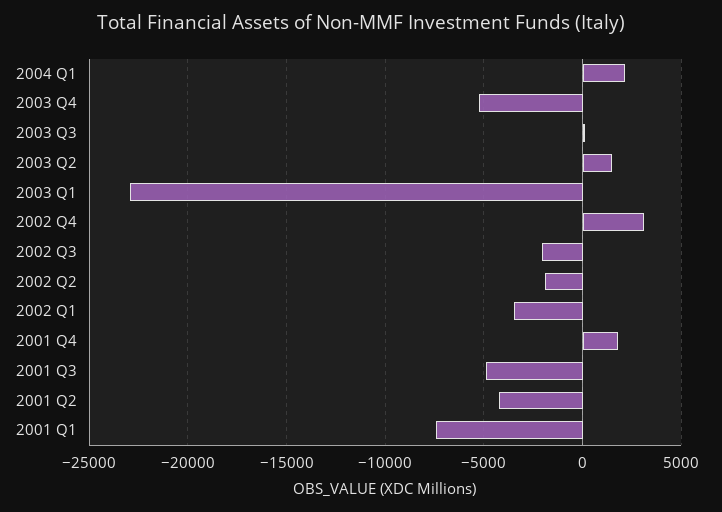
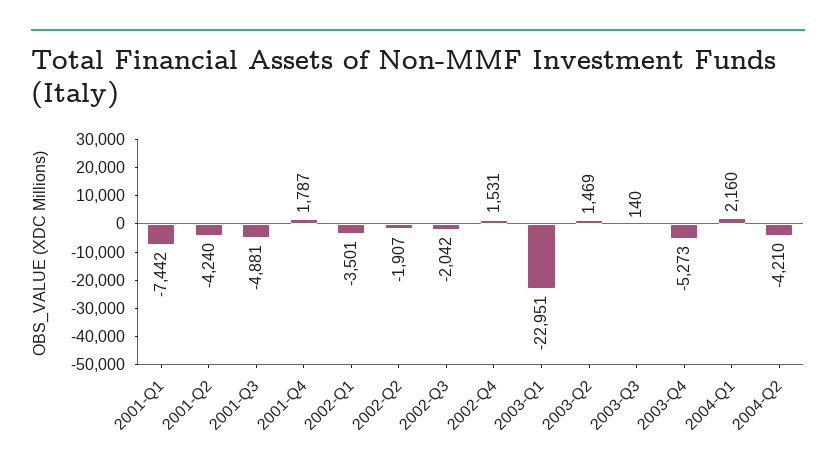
2002 Q4: 3000 -> 1531
2004-Q2: none -> -4210

